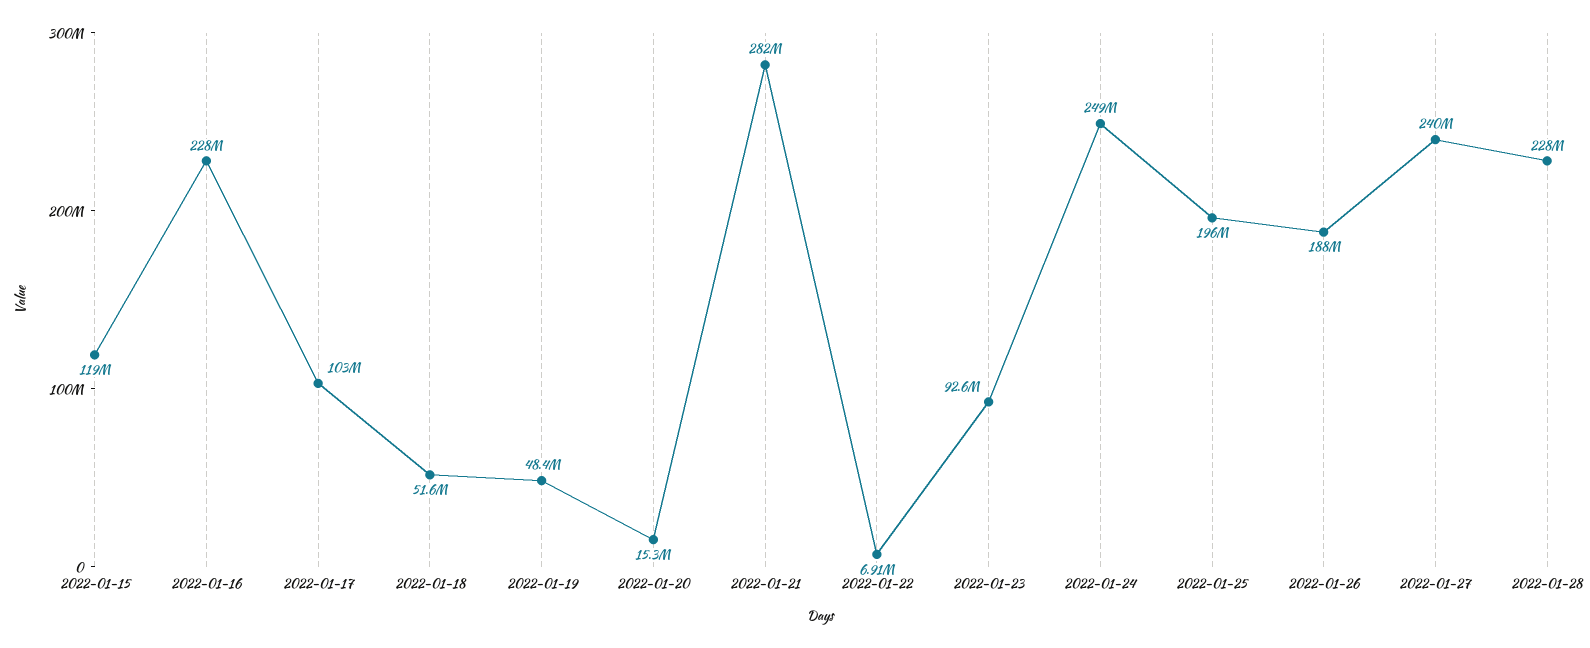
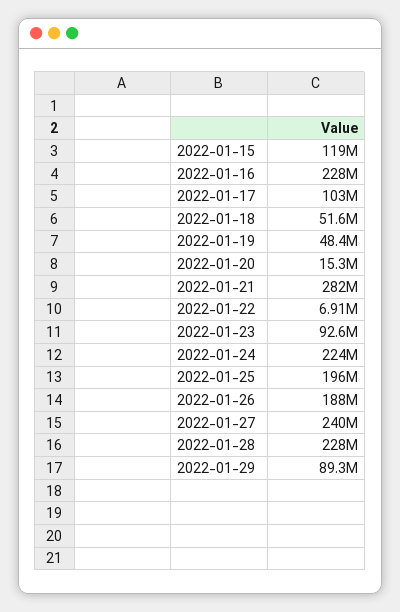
2022-01-24: 249000000 -> 224000000
2022-01-29: none -> 89300000

